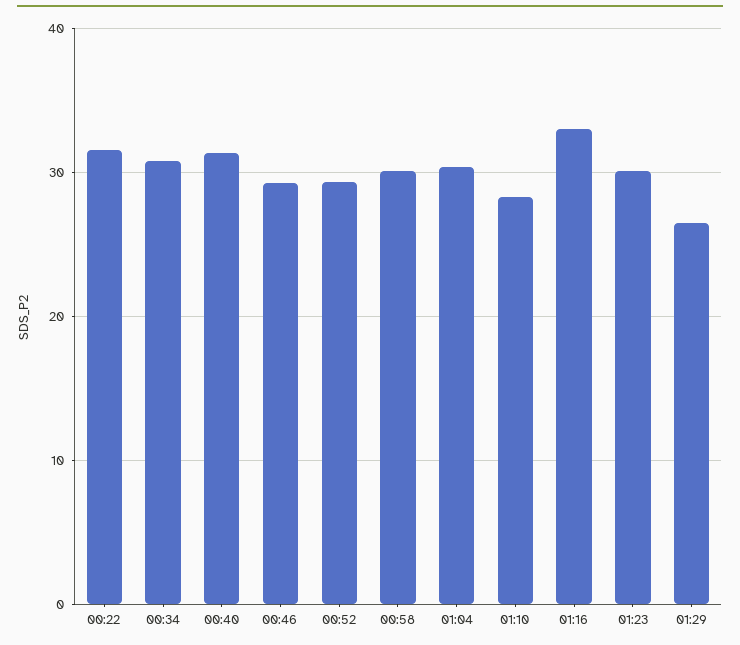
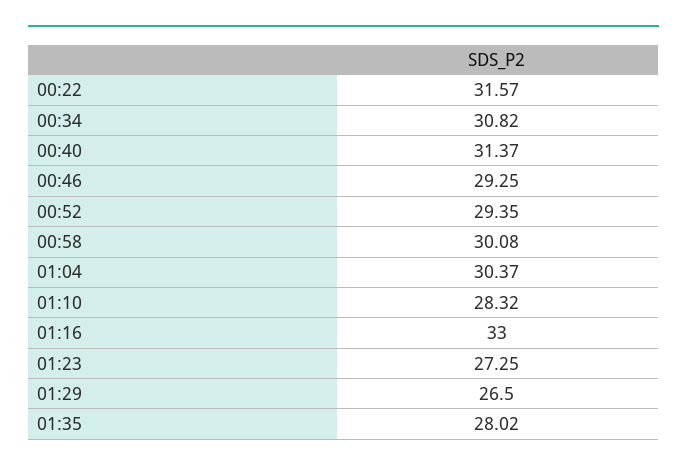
01:23: 30 -> 27.25
01:35: none -> 28.02

